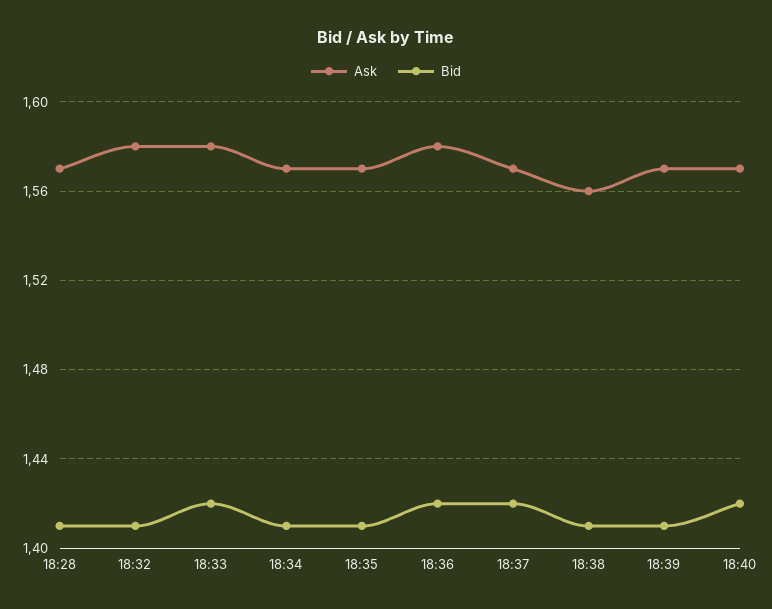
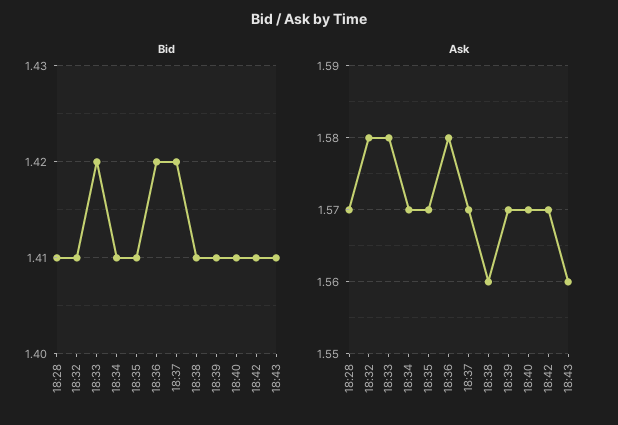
Bid, 18:40: 1.42 -> 1.41
Bid, 18:42: none -> 1.41
Bid, 18:43: none -> 1.41
Ask, 18:42: none -> 1.57
Ask, 18:43: none -> 1.56

